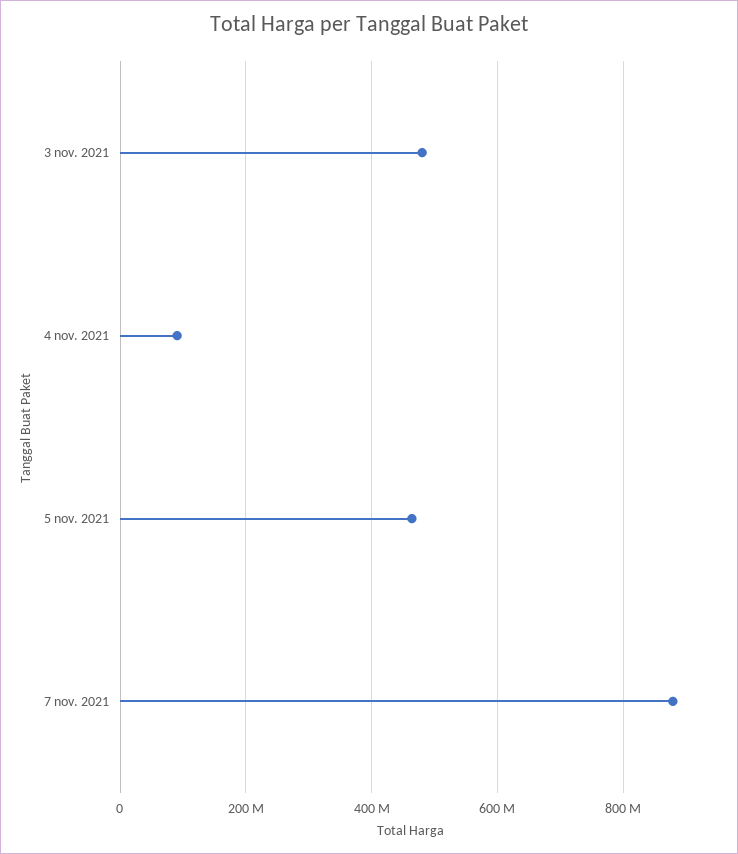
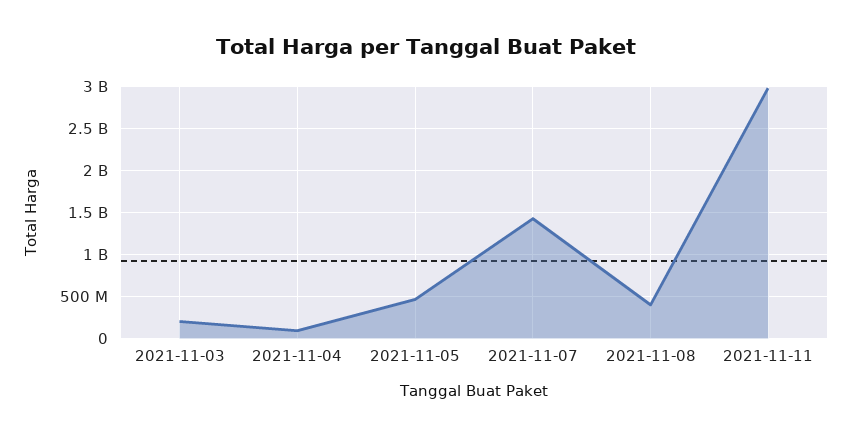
3 nov. 2021: 480000000 -> 200000000
7 nov. 2021: 880000000 -> 1400000000
2021-11-08: none -> 400000000
2021-11-11: none -> 3000000000

